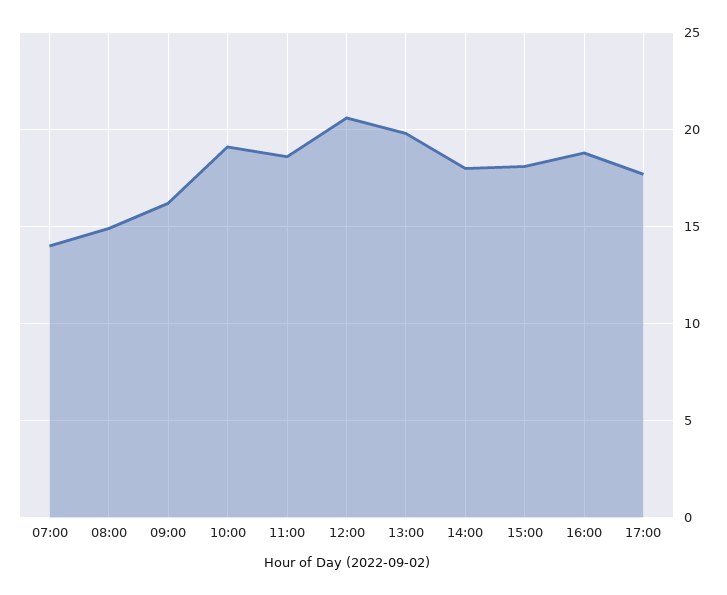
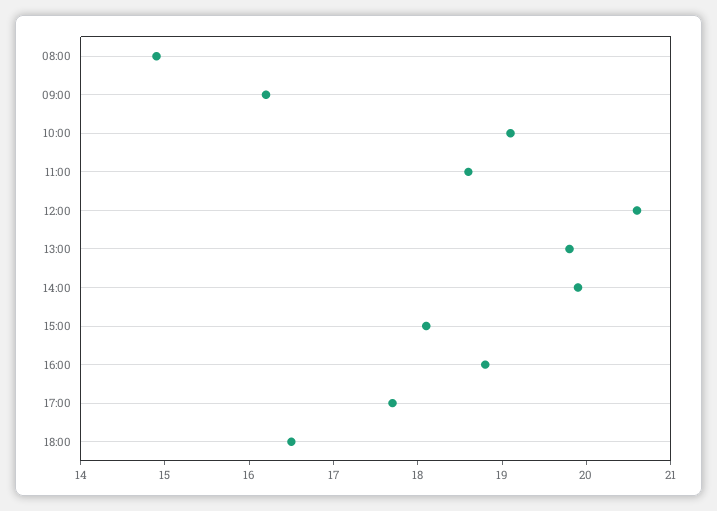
07:00: 14 -> none
14:00: 18 -> 19.9
18:00: none -> 16.5

